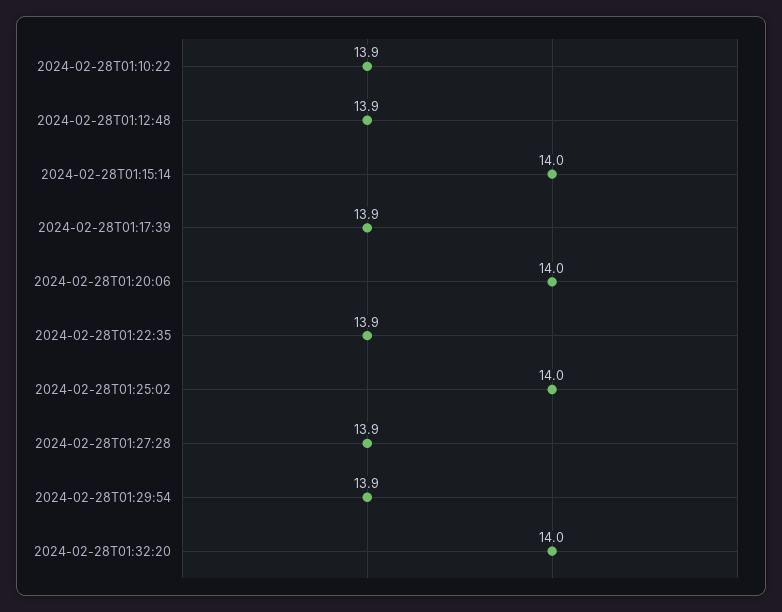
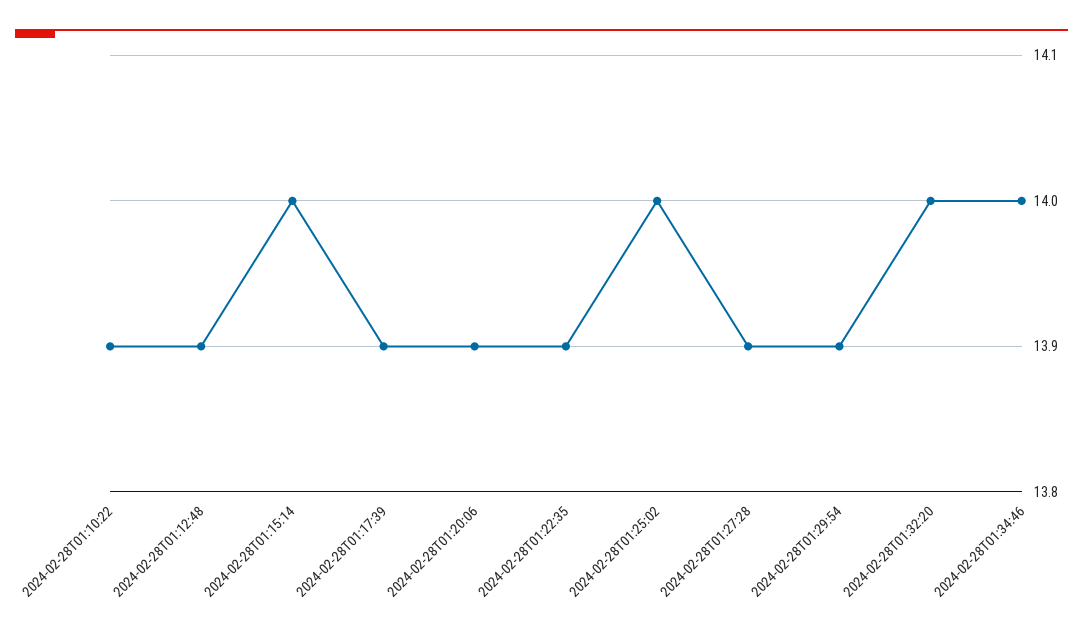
2024-02-28T01:20:06: 14 -> 13.9
2024-02-28T01:34:46: none -> 14

